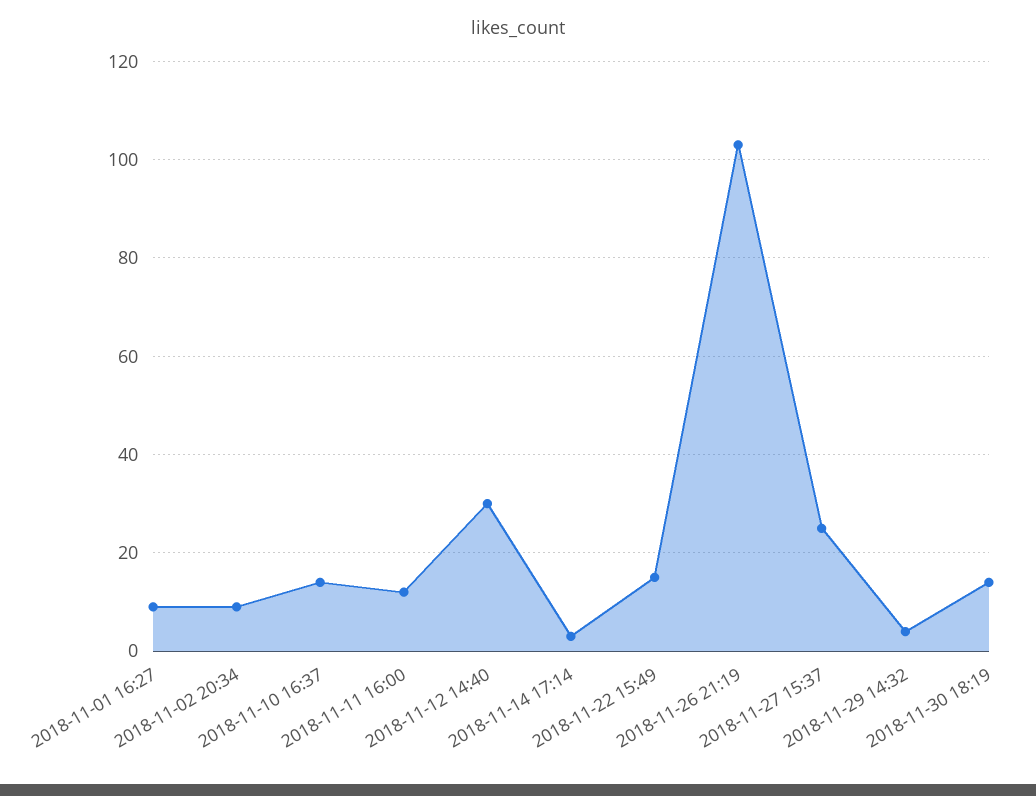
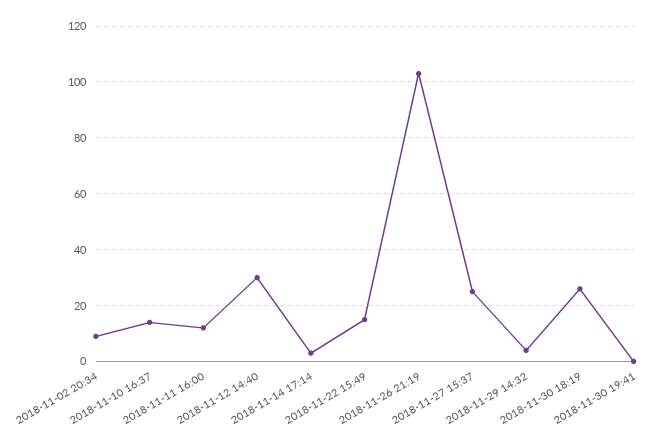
2018-11-01 16:27: 10 -> none
2018-11-30 18:19: 15 -> 25
2018-11-30 19:41: none -> 0

